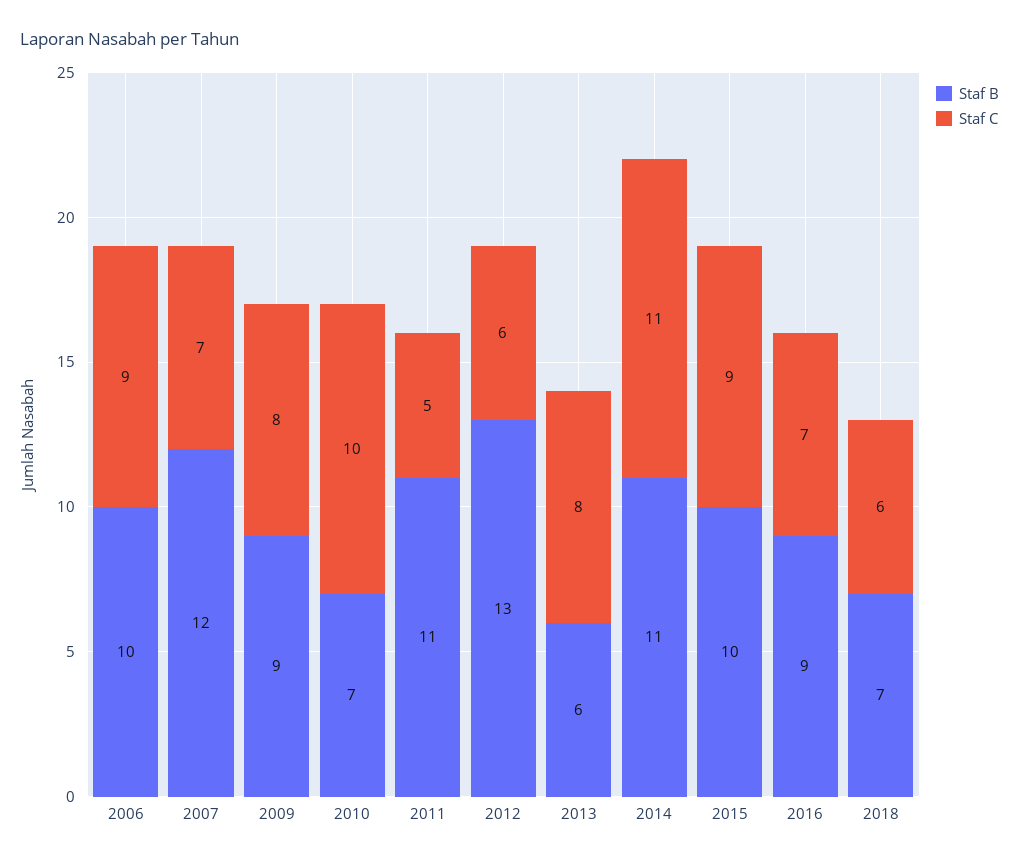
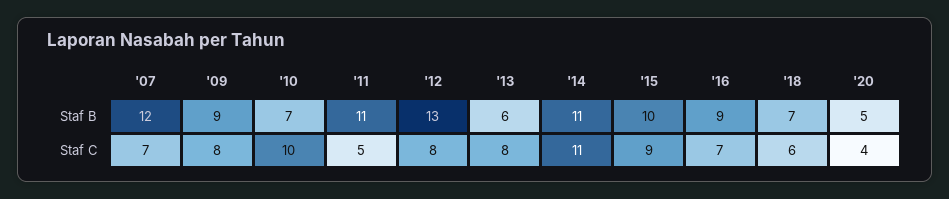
Staf B, 2006: 10 -> none
Staf C, 2006: 9 -> none
Staf C, 2012: 6 -> 8
Staf B, '20: none -> 5
Staf C, '20: none -> 4

